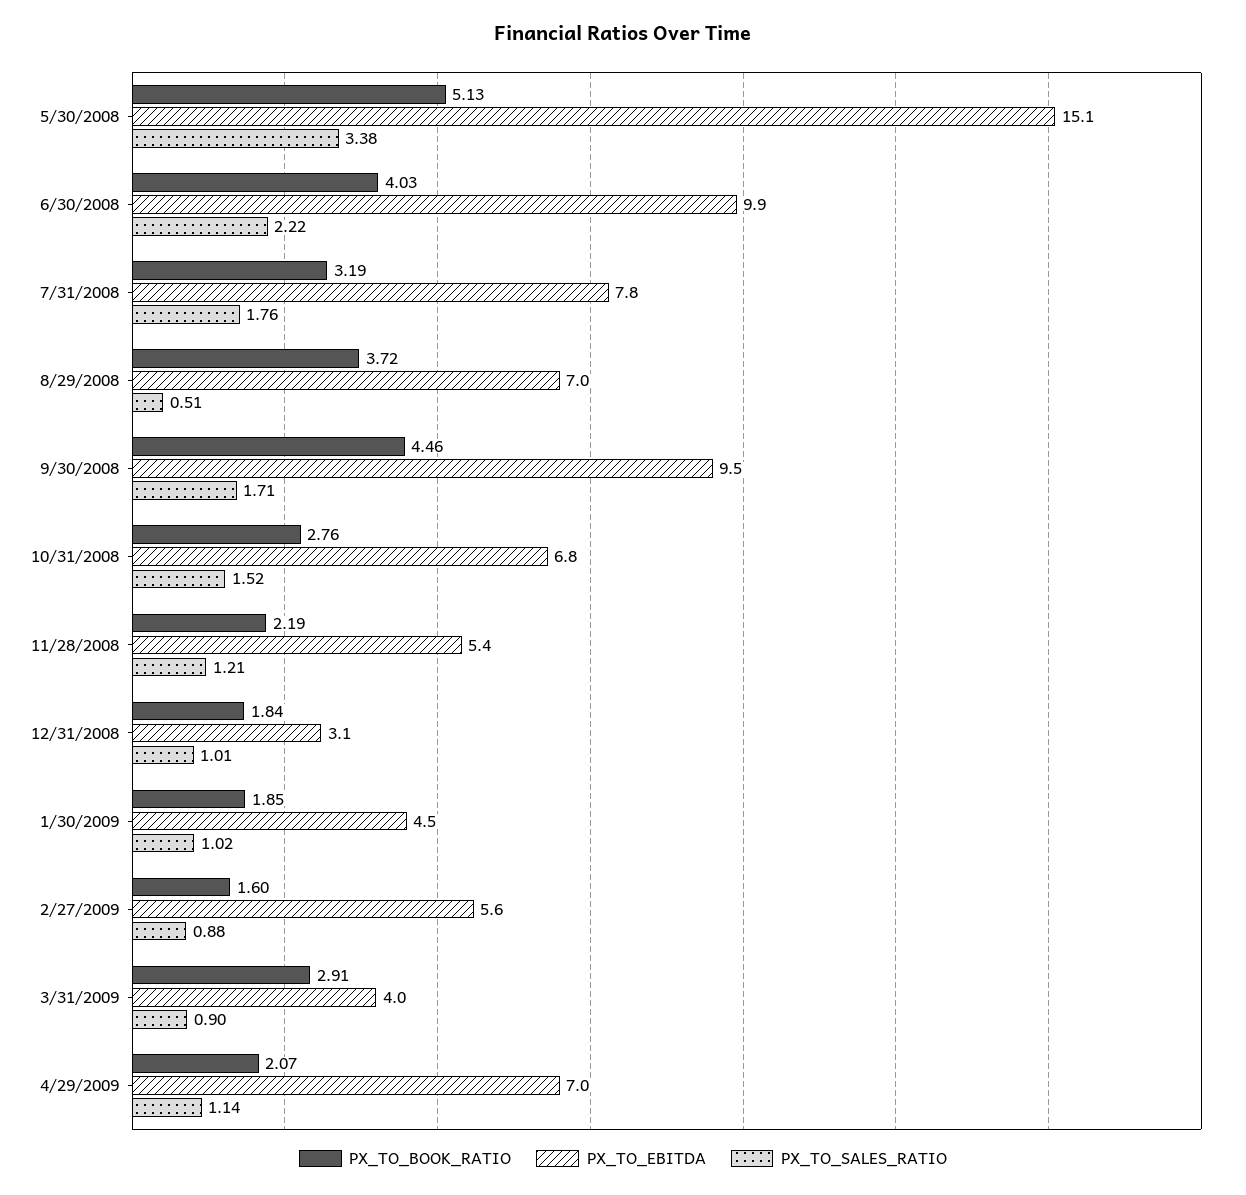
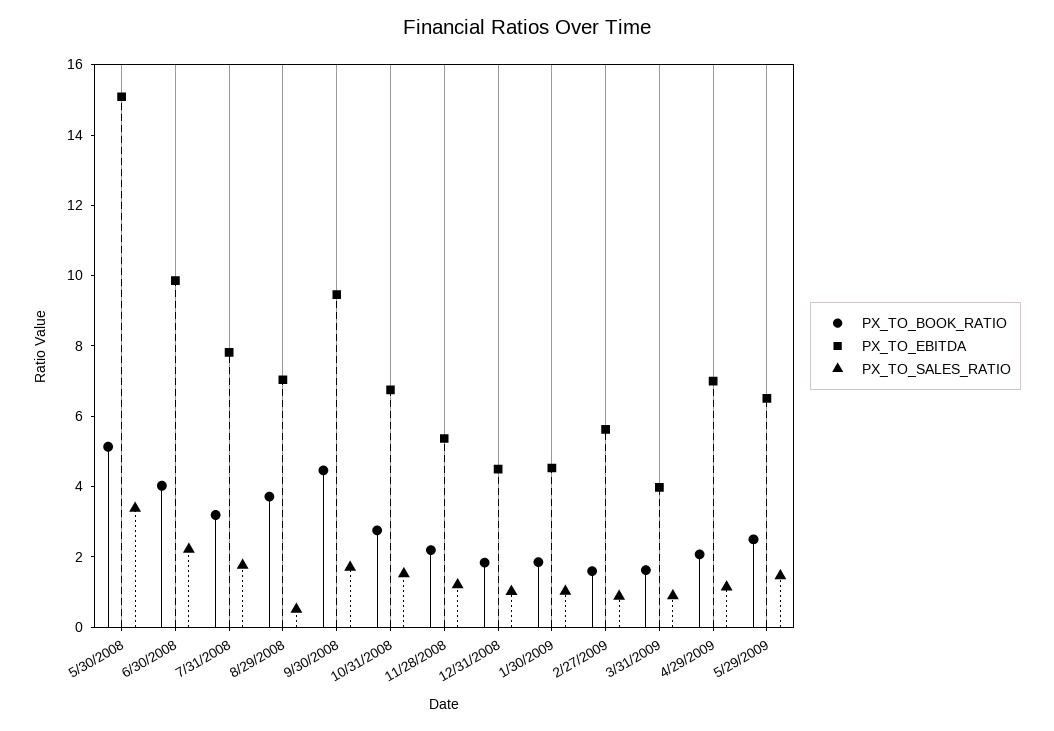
PX_TO_EBITDA, 12/31/2008: 3.1 -> 4.5
PX_TO_BOOK_RATIO, 3/31/2009: 2.91 -> 1.5
PX_TO_BOOK_RATIO, 5/29/2009: none -> 2.5
PX_TO_EBITDA, 5/29/2009: none -> 6.5
PX_TO_SALES_RATIO, 5/29/2009: none -> 1.5

